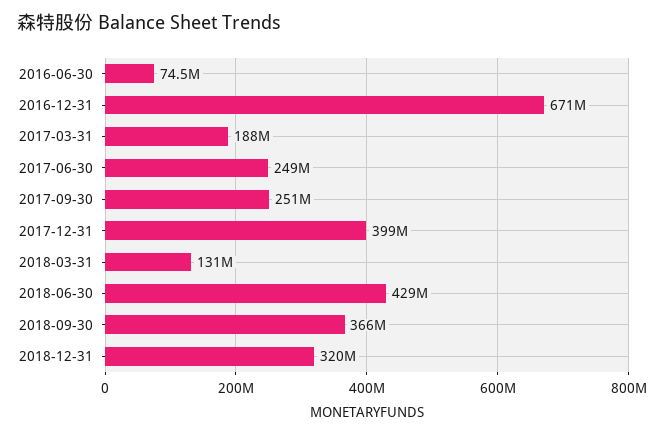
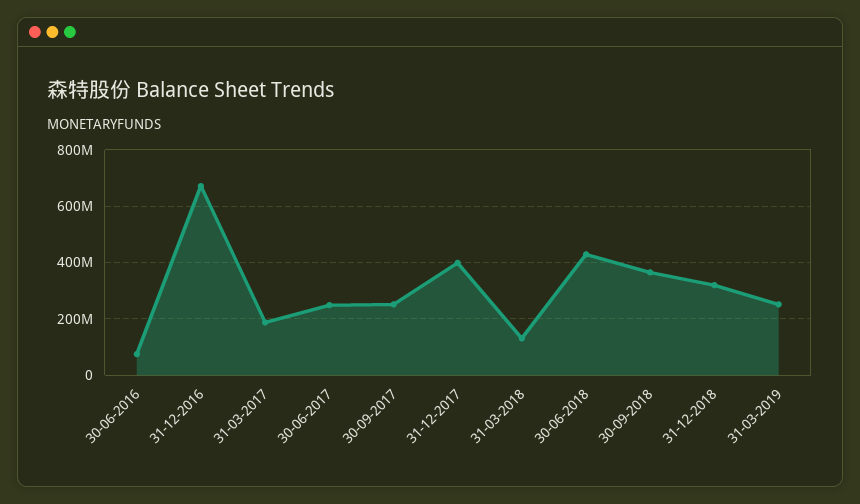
31-03-2019: none -> 250000000

